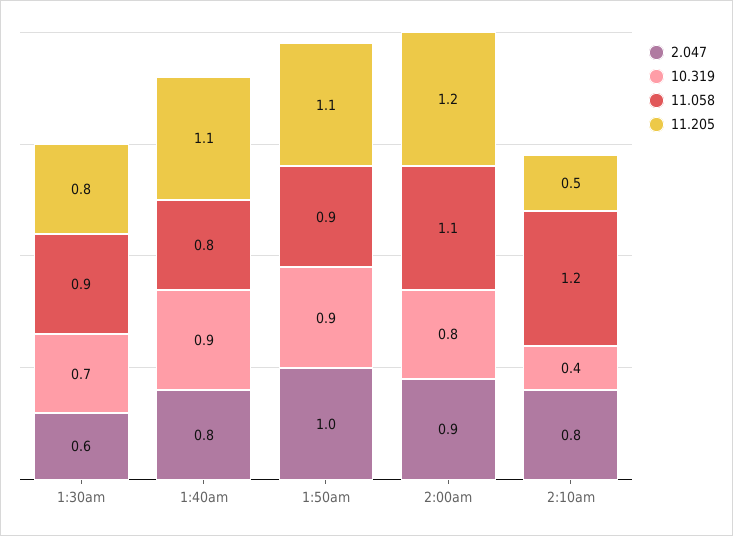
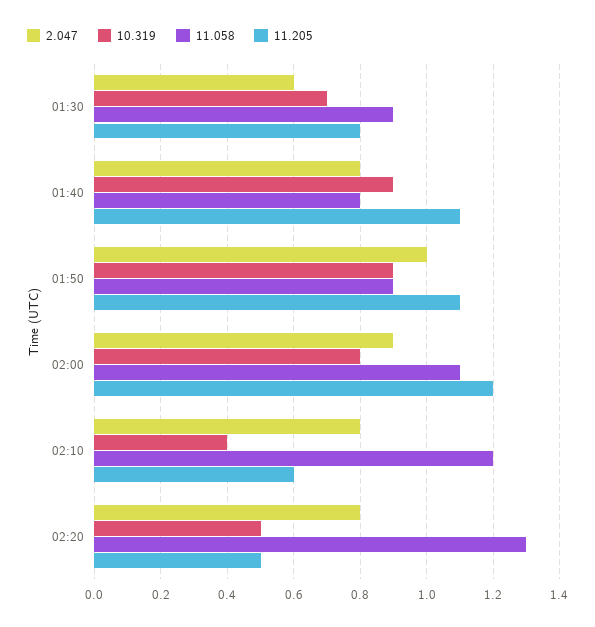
11.205, 2:10am: 0.5 -> 0.6
2.047, 02:20: none -> 0.8
10.319, 02:20: none -> 0.5
11.058, 02:20: none -> 1.3
11.205, 02:20: none -> 0.5

